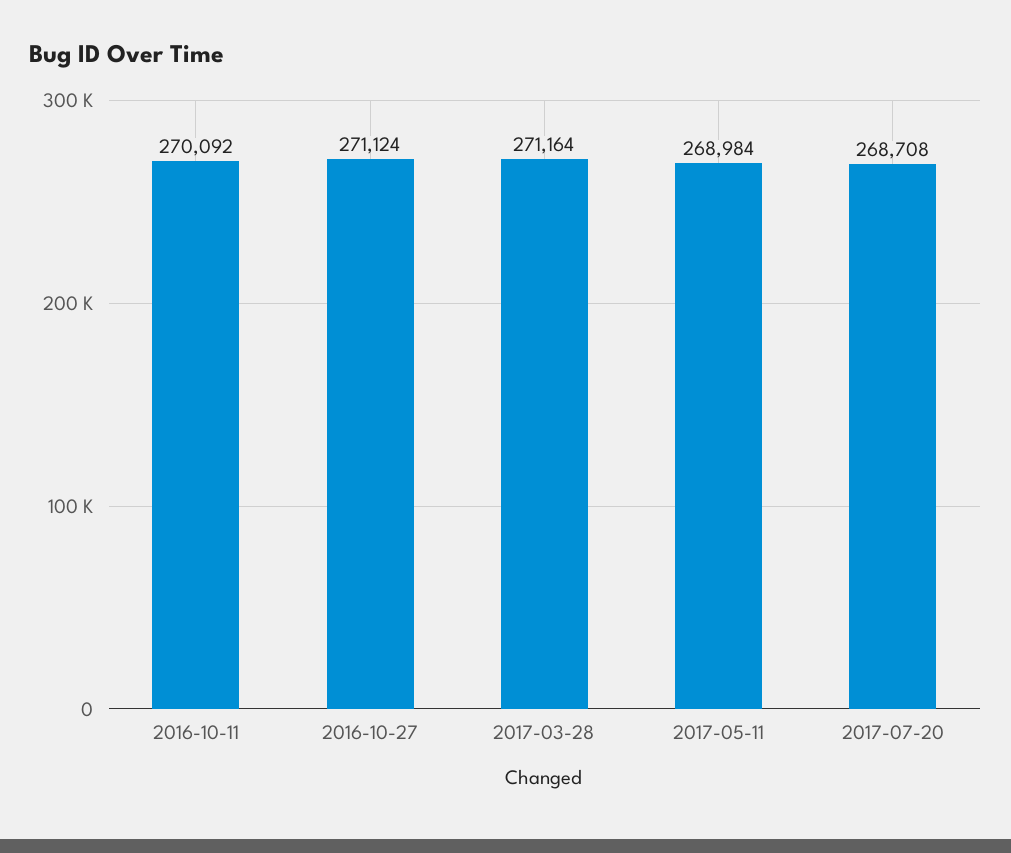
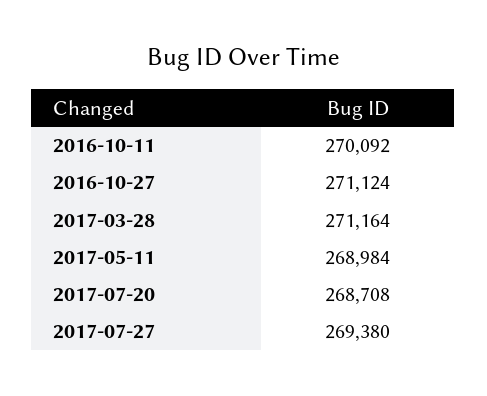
2017-07-27: none -> 269380

